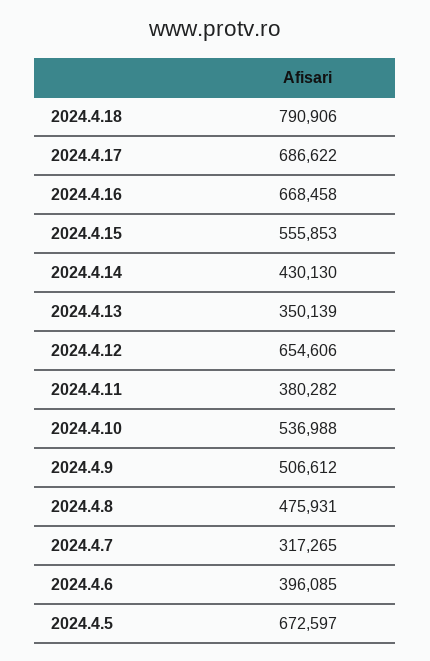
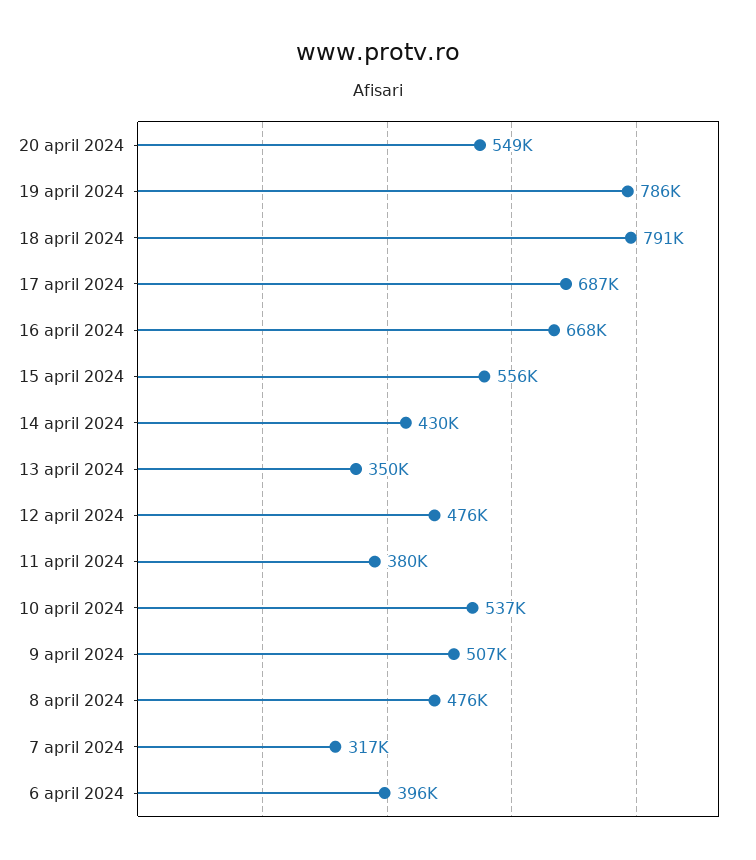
2024.4.12: 654606 -> 476000
2024.4.5: 672597 -> none
20 april 2024: none -> 549000
19 april 2024: none -> 786000

